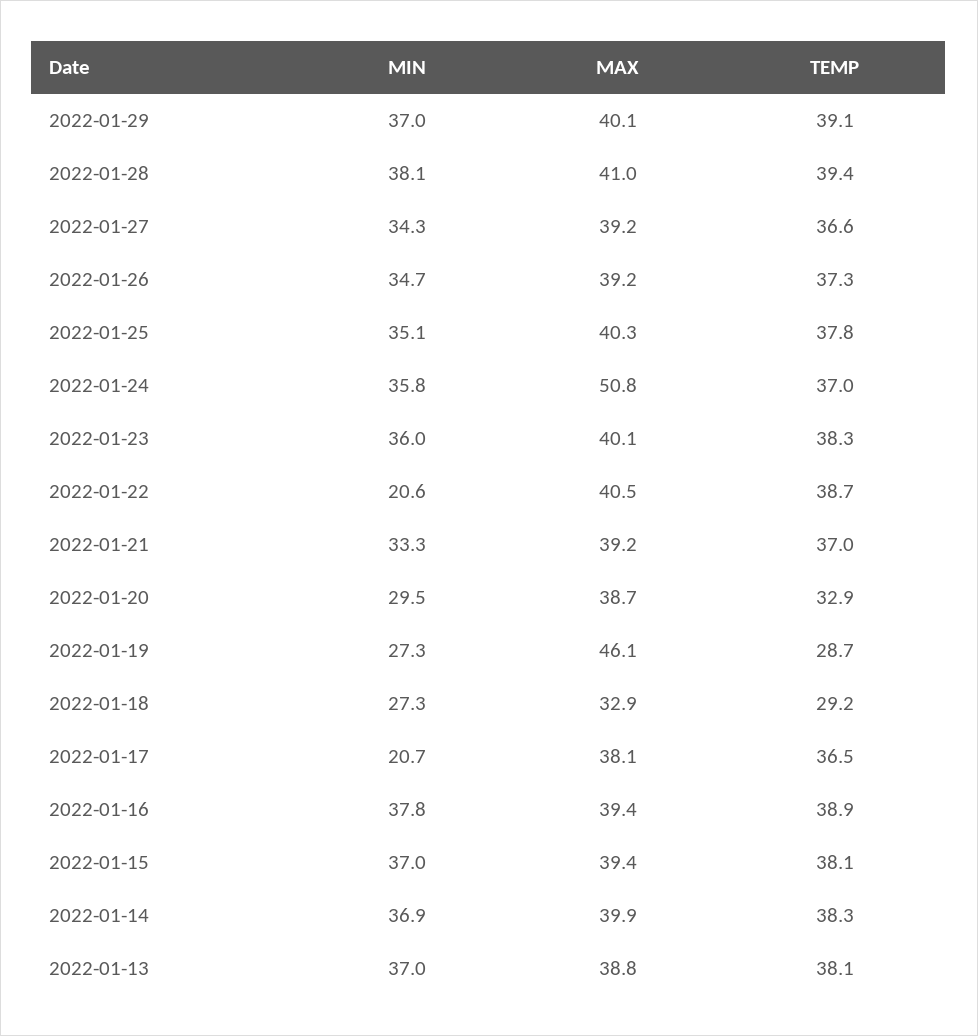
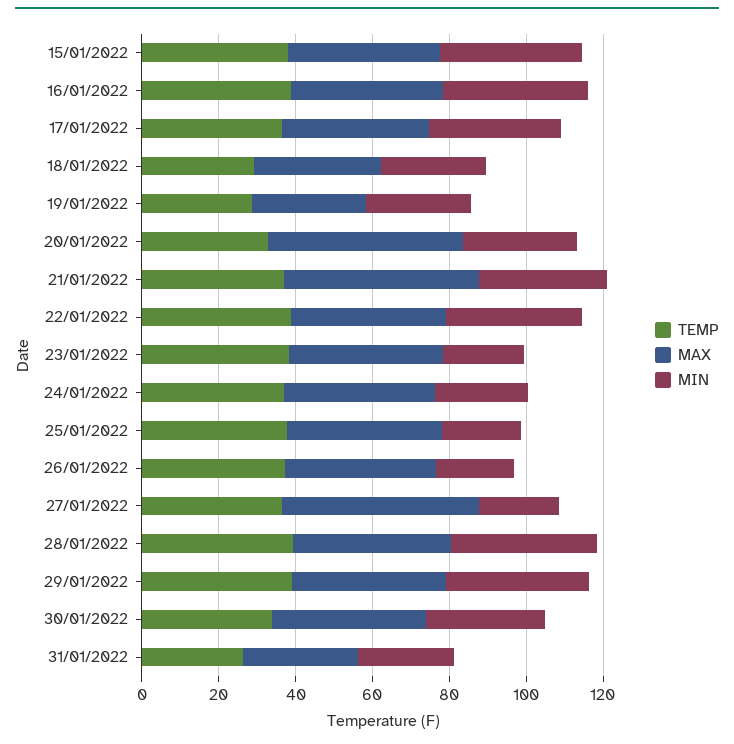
MIN, 2022-01-27: 34.3 -> 20
MAX, 2022-01-27: 39.2 -> 50
MIN, 2022-01-26: 34.7 -> 20
MIN, 2022-01-25: 35.1 -> 20
MIN, 2022-01-24: 35.8 -> 25
MAX, 2022-01-24: 50.8 -> 40
MIN, 2022-01-23: 36 -> 20
MIN, 2022-01-22: 20.6 -> 35
MAX, 2022-01-21: 39.2 -> 50
MAX, 2022-01-20: 38.7 -> 50
MAX, 2022-01-19: 46.1 -> 30
MIN, 2022-01-17: 20.7 -> 35
MIN, 2022-01-14: 36.9 -> none
MAX, 2022-01-14: 39.9 -> none
TEMP, 2022-01-14: 38.3 -> none
MIN, 2022-01-13: 37 -> none
MAX, 2022-01-13: 38.8 -> none
TEMP, 2022-01-13: 38.1 -> none
TEMP, 30/01/2022: none -> 35
MAX, 30/01/2022: none -> 40
MIN, 30/01/2022: none -> 30
TEMP, 31/01/2022: none -> 25
MAX, 31/01/2022: none -> 30
MIN, 31/01/2022: none -> 25

